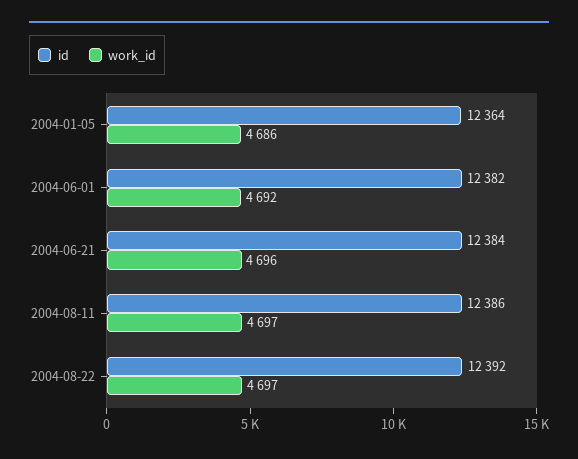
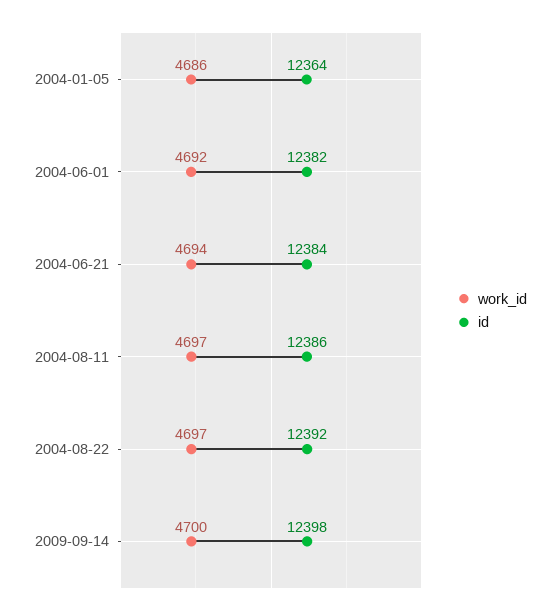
work_id, 2004-06-21: 4696 -> 4694
work_id, 2009-09-14: none -> 4700
id, 2009-09-14: none -> 12398

